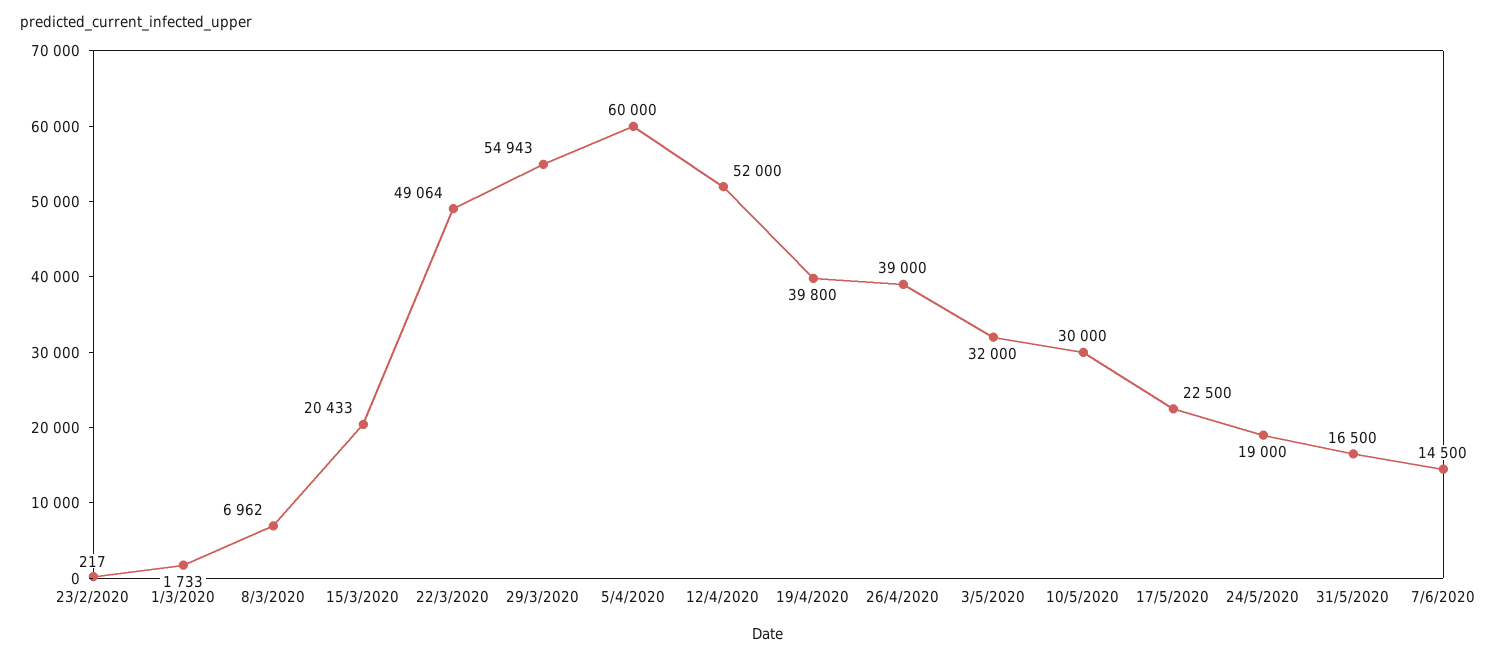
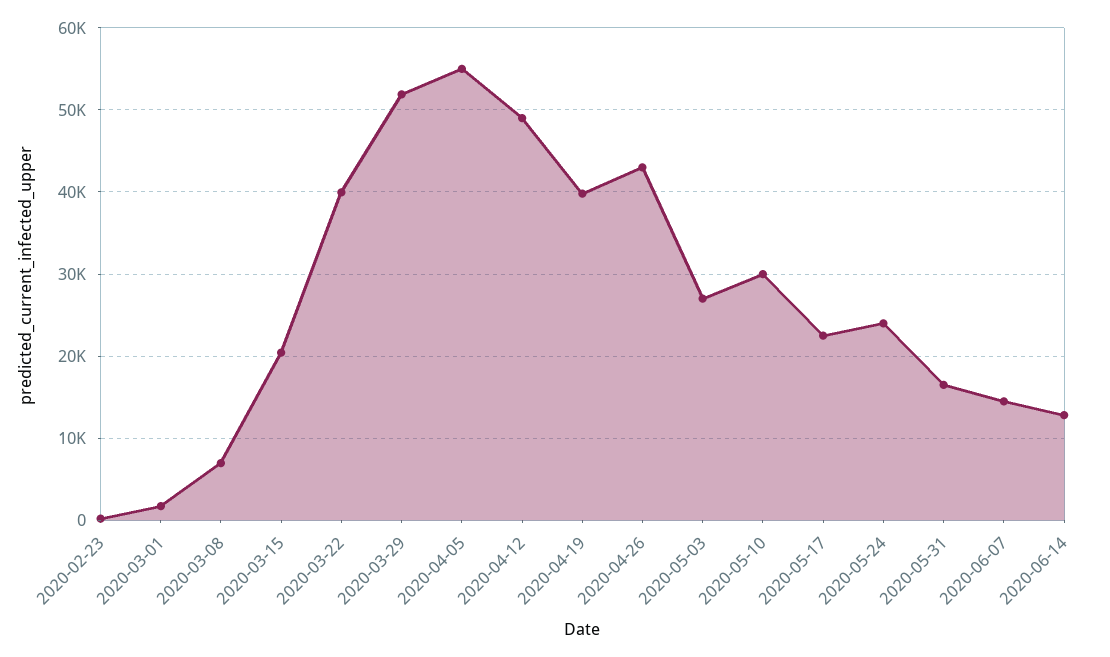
22/3/2020: 49064 -> 40000
29/3/2020: 54943 -> 52000
5/4/2020: 60000 -> 55000
12/4/2020: 52000 -> 49000
26/4/2020: 39000 -> 43000
3/5/2020: 32000 -> 27000
24/5/2020: 19000 -> 24000
2020-06-14: none -> 13000

